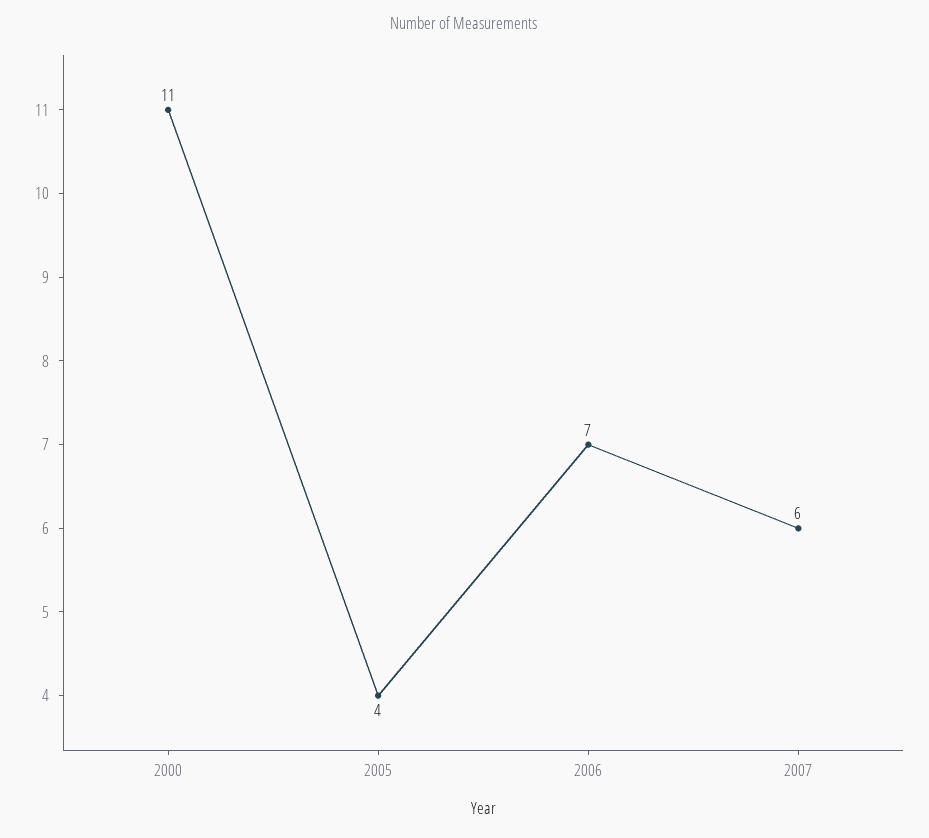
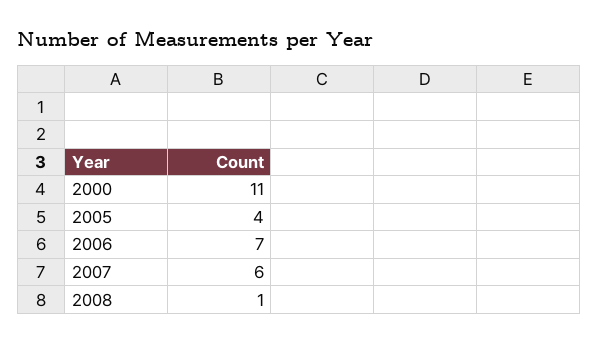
2008: none -> 1

